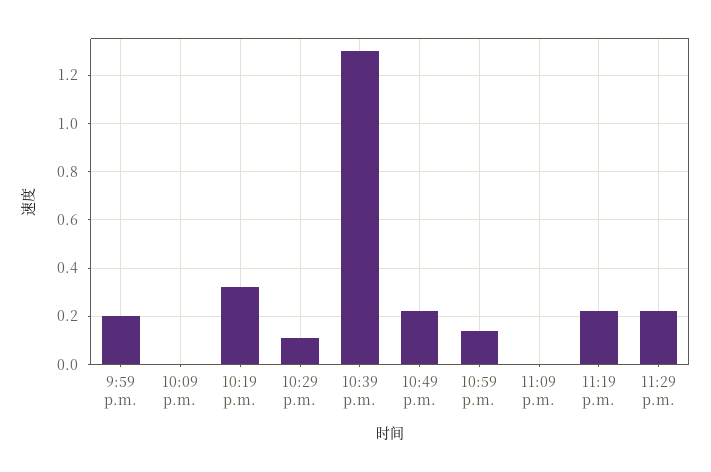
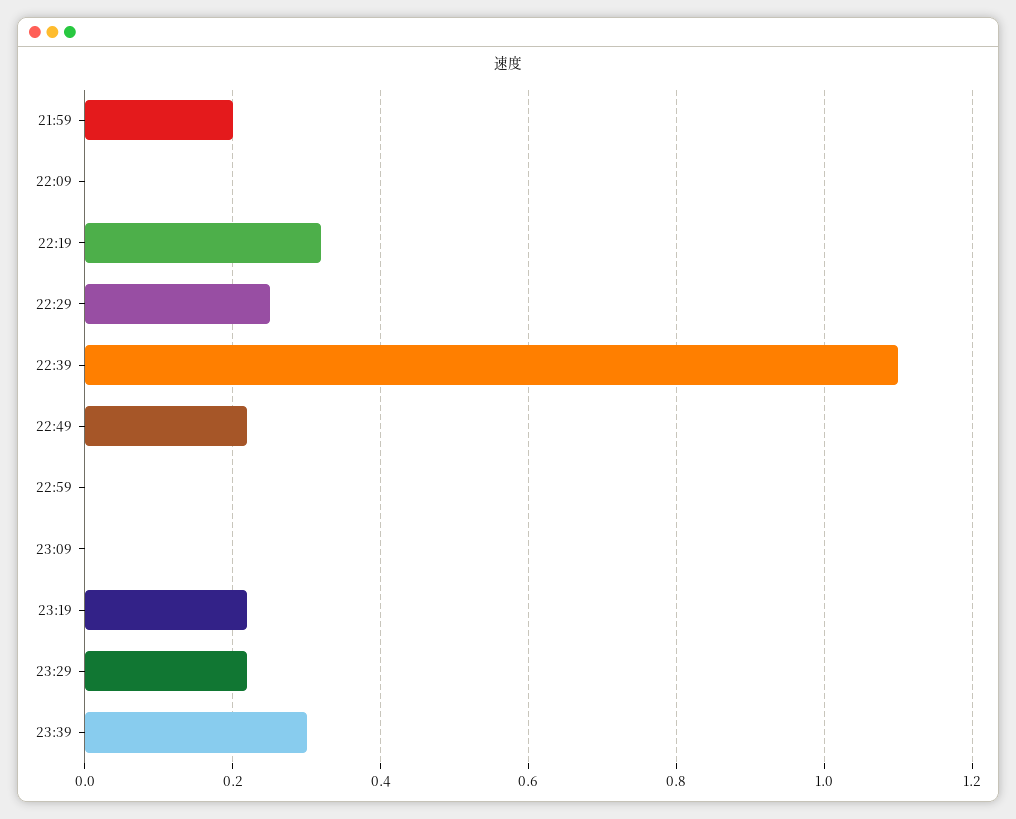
10:29 p.m.: 0.1 -> 0.25
10:39 p.m.: 1.3 -> 1.1
10:59 p.m.: 0.15 -> 0
23:39: none -> 0.3

